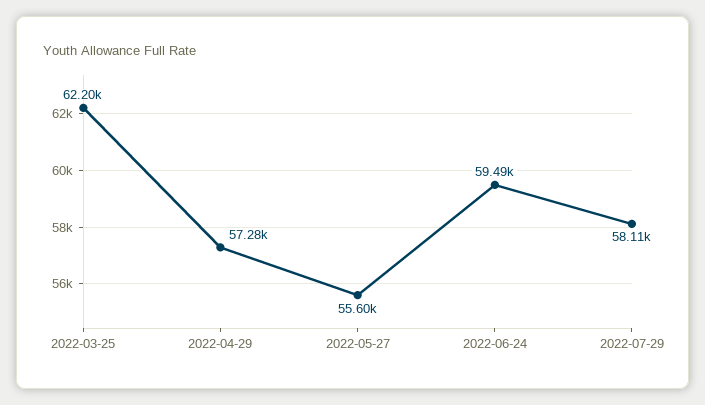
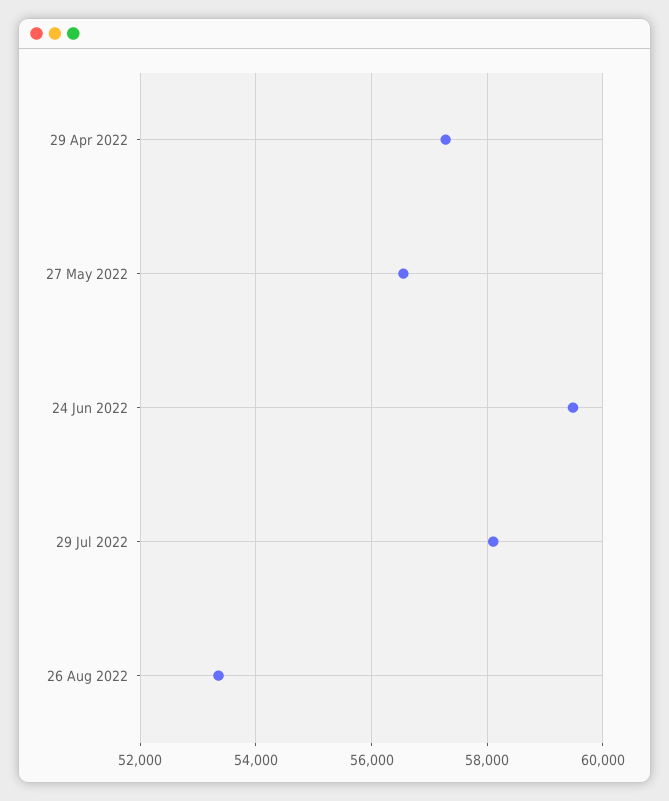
2022-03-25: 62200 -> none
2022-05-27: 55600 -> 56600
26 Aug 2022: none -> 53400

